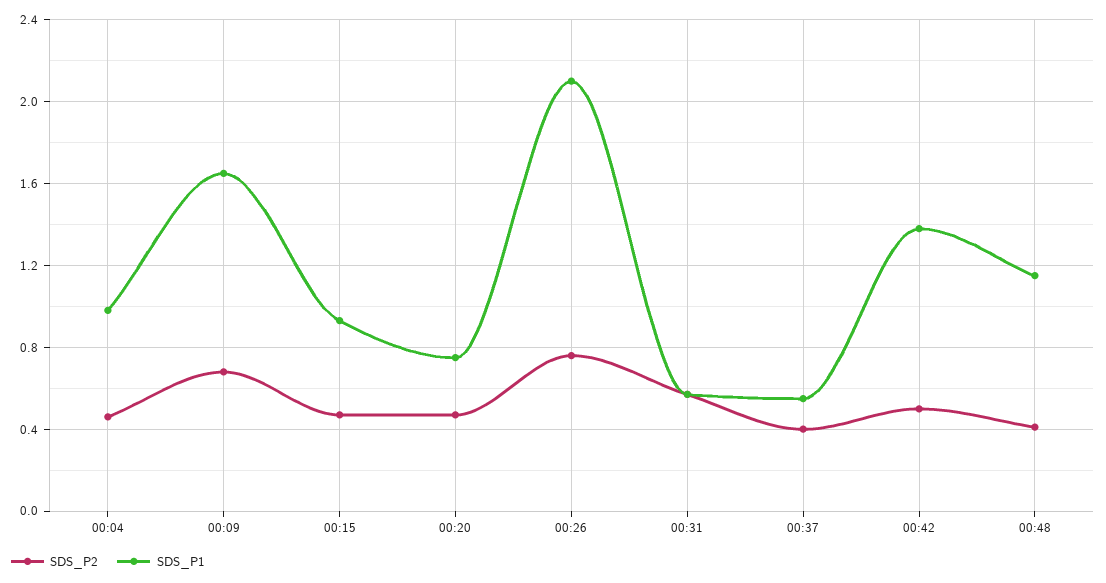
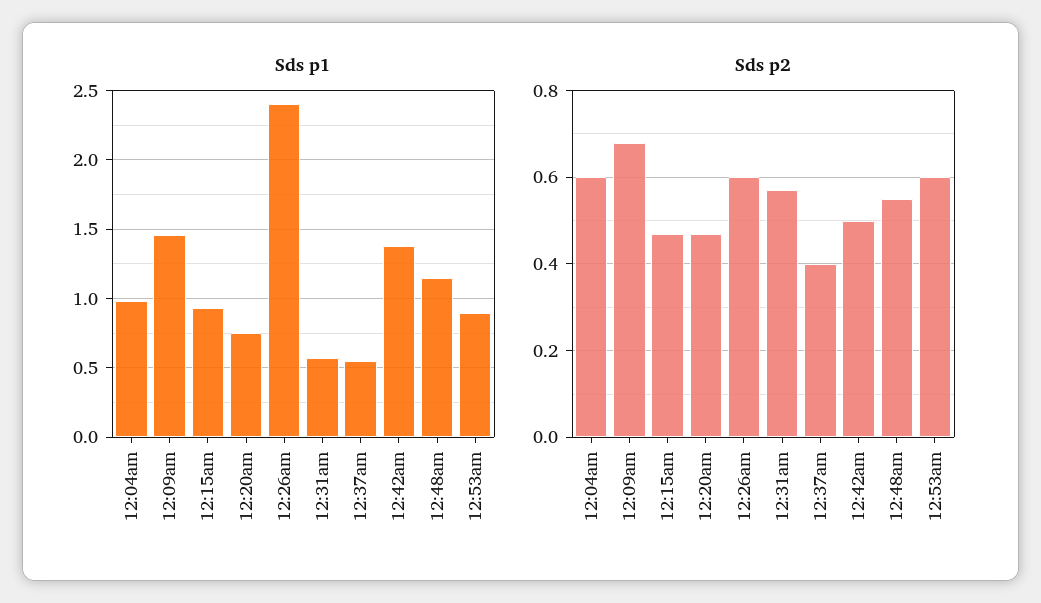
SDS_P2, 00:04: 0.45 -> 0.6
SDS_P1, 00:09: 1.65 -> 1.45
SDS_P2, 00:26: 0.75 -> 0.6
SDS_P1, 00:26: 2.1 -> 2.4
SDS_P2, 00:48: 0.4 -> 0.55
SDS_P1, 12:53am: none -> 0.9
SDS_P2, 12:53am: none -> 0.6

